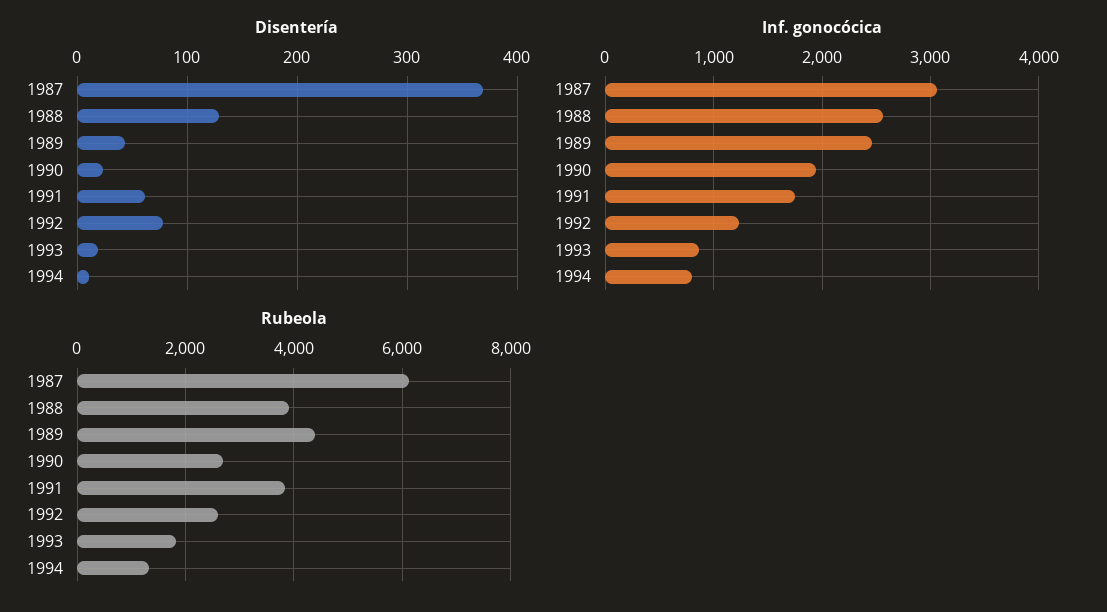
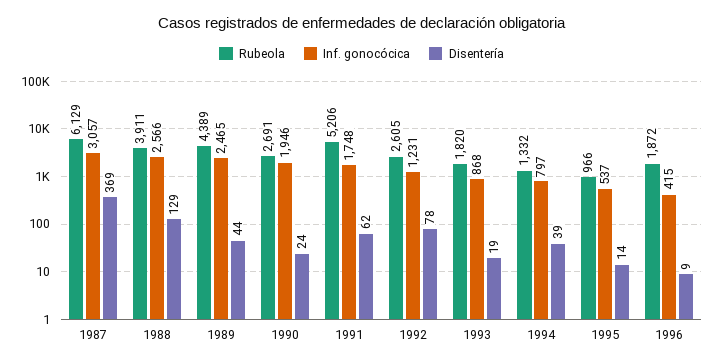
Disentería, 1994: 10 -> 39
Rubeola, 1991: 3800 -> 5206
Rubeola, 1995: none -> 966
Inf. gonocócica, 1995: none -> 537
Disentería, 1995: none -> 14
Rubeola, 1996: none -> 1872
Inf. gonocócica, 1996: none -> 415
Disentería, 1996: none -> 9

